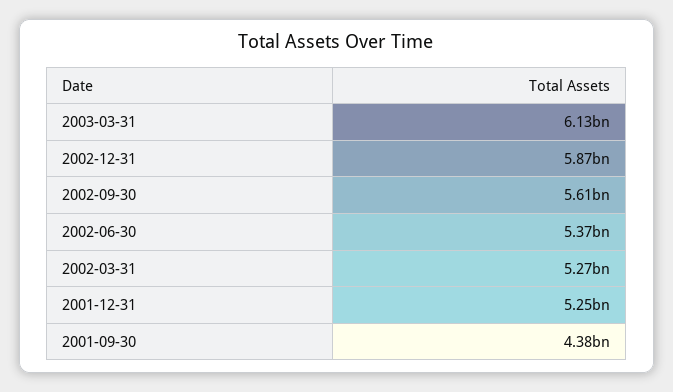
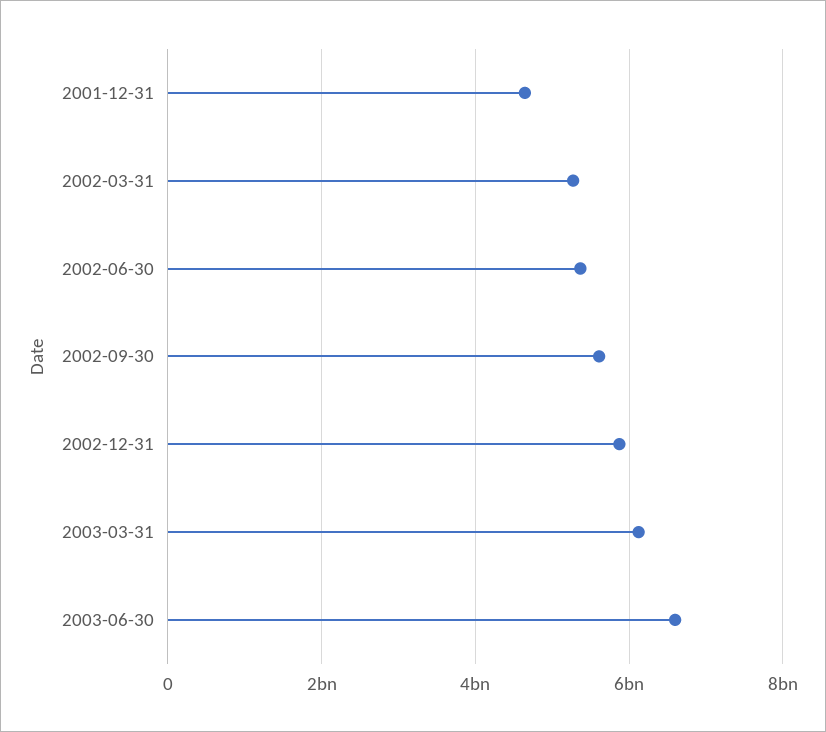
2001-12-31: 5250000000 -> 4600000000
2001-09-30: 4380000000 -> none
2003-06-30: none -> 6600000000

